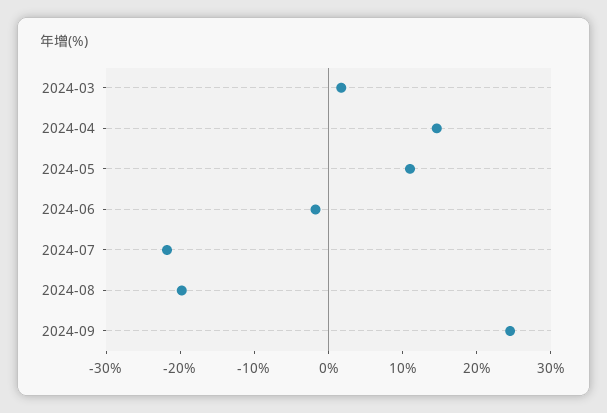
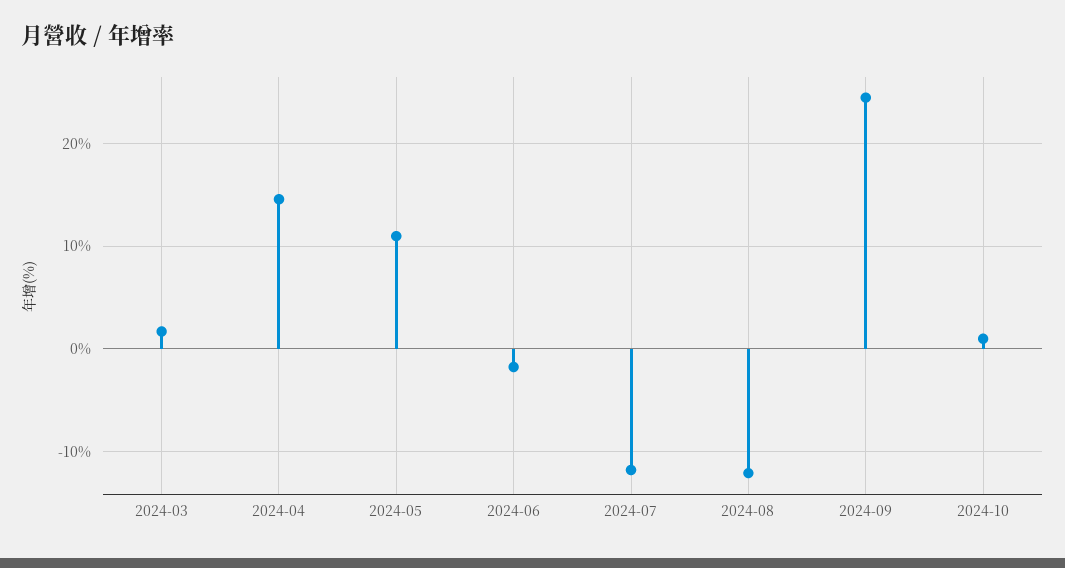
2024-07: -22 -> -12
2024-08: -20 -> -12
2024-10: none -> 1

